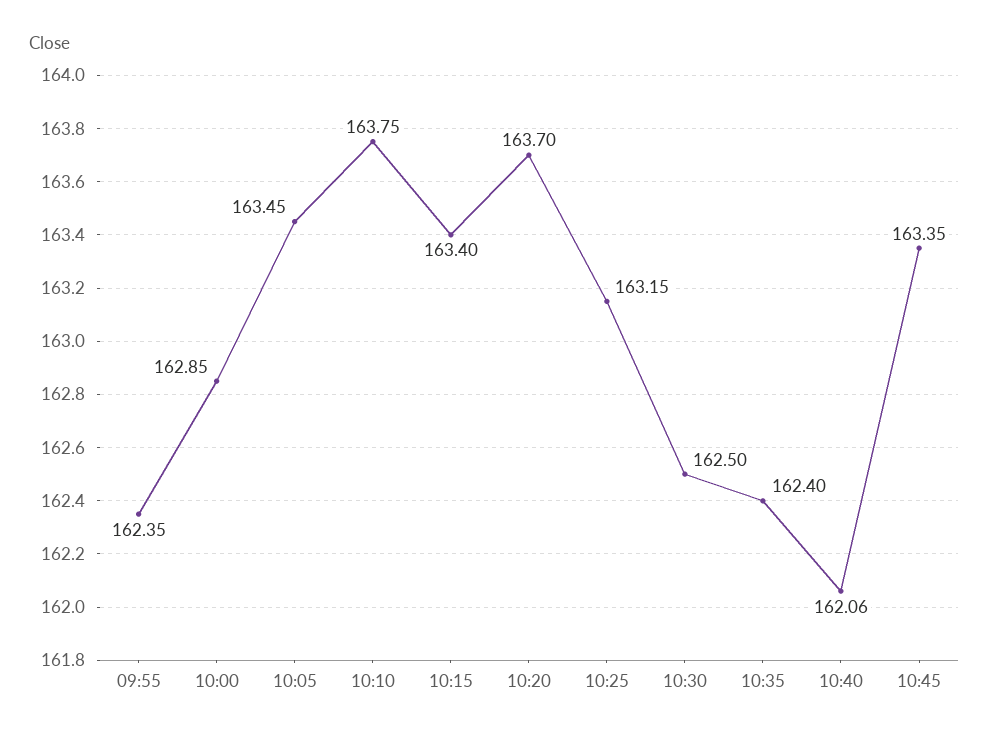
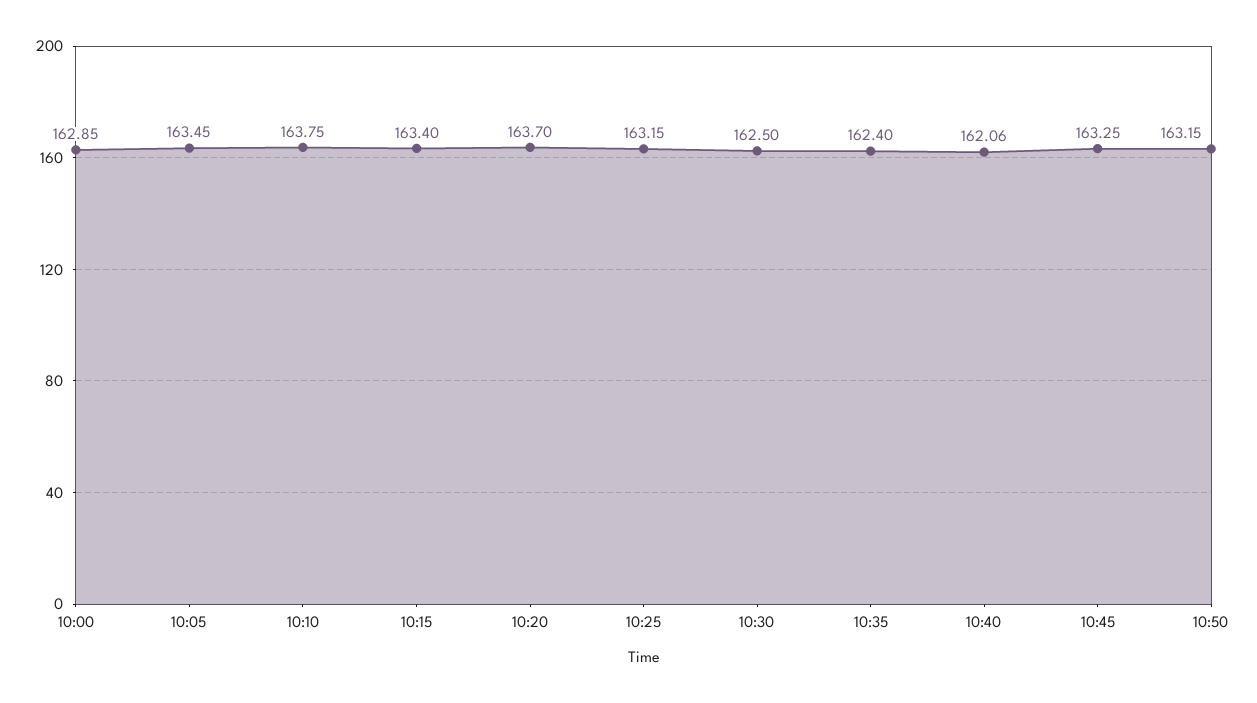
09:55: 162.35 -> none
10:45: 163.35 -> 163.25
10:50: none -> 163.15

